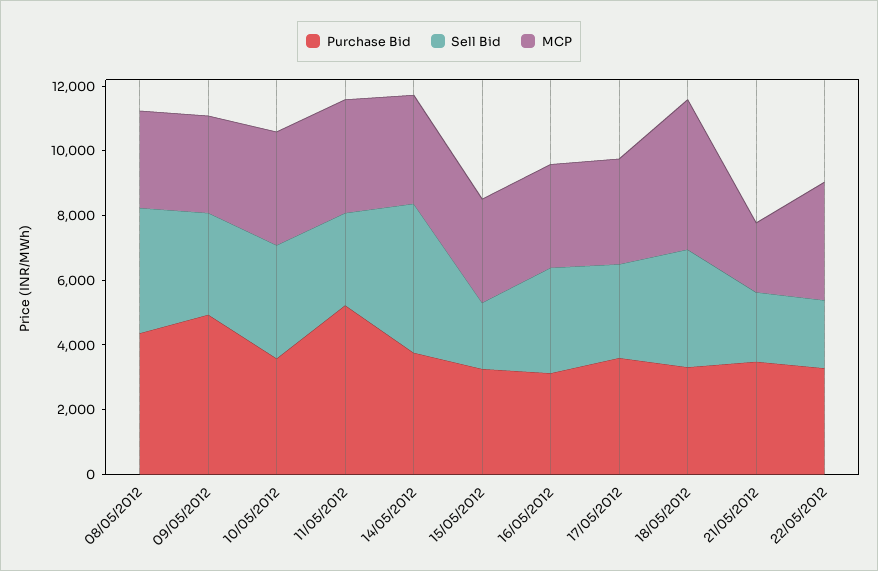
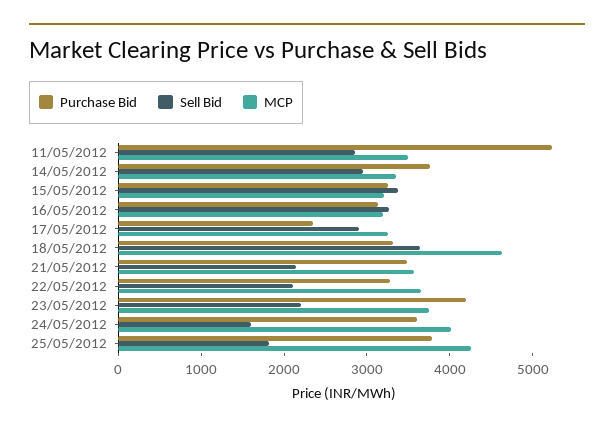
Purchase Bid, 08/05/2012: 4500 -> none
Sell Bid, 08/05/2012: 4000 -> none
MCP, 08/05/2012: 3000 -> none
Purchase Bid, 09/05/2012: 5000 -> none
Sell Bid, 09/05/2012: 3000 -> none
MCP, 09/05/2012: 3000 -> none
Purchase Bid, 10/05/2012: 3500 -> none
Sell Bid, 10/05/2012: 3500 -> none
MCP, 10/05/2012: 3500 -> none
Sell Bid, 14/05/2012: 4500 -> 3000
Sell Bid, 15/05/2012: 2000 -> 3400
Purchase Bid, 17/05/2012: 3500 -> 2400
MCP, 21/05/2012: 2000 -> 3600
Purchase Bid, 23/05/2012: none -> 4200
Sell Bid, 23/05/2012: none -> 2200
MCP, 23/05/2012: none -> 3800
Purchase Bid, 24/05/2012: none -> 3600
Sell Bid, 24/05/2012: none -> 1600
MCP, 24/05/2012: none -> 4000
Purchase Bid, 25/05/2012: none -> 3800
Sell Bid, 25/05/2012: none -> 1800
MCP, 25/05/2012: none -> 4200

